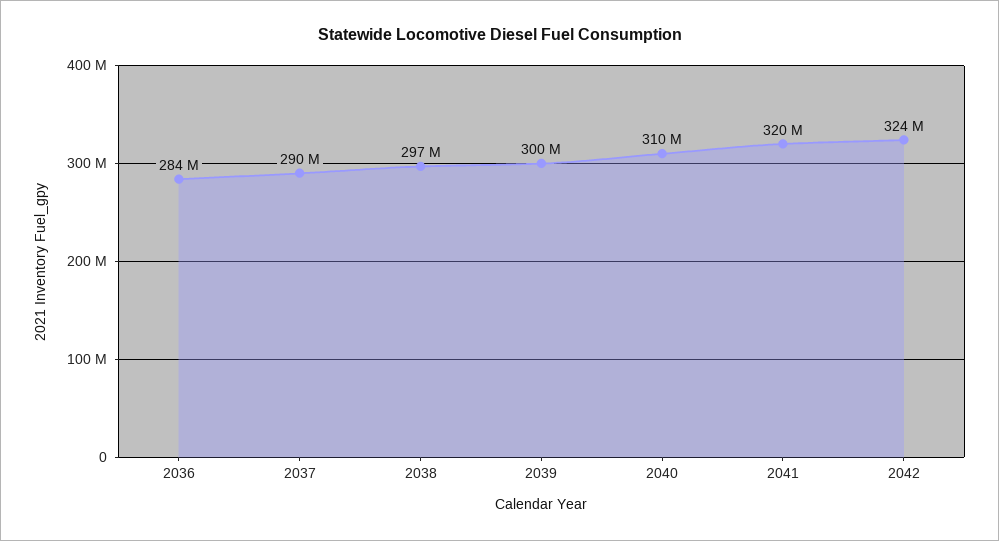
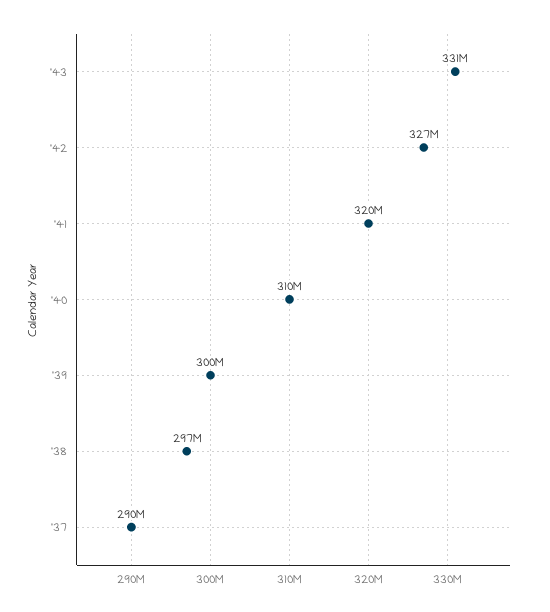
2036: 284000000 -> none
2042: 324000000 -> 327000000
'43: none -> 331000000

